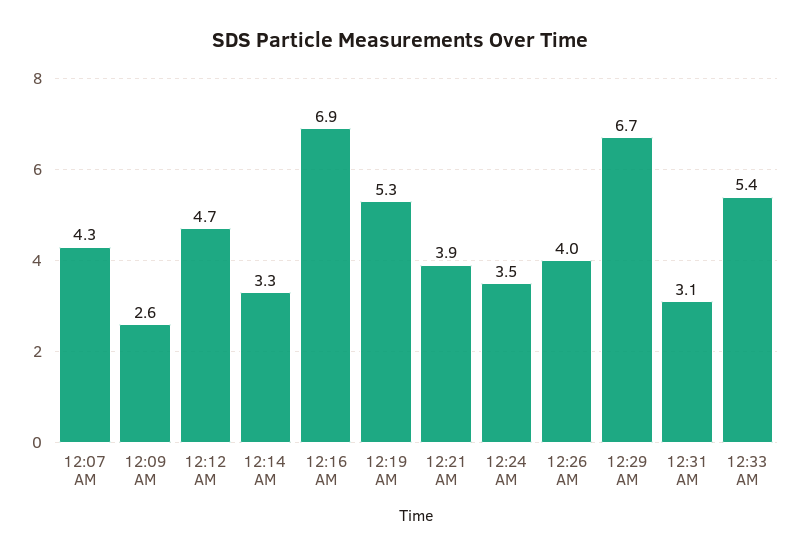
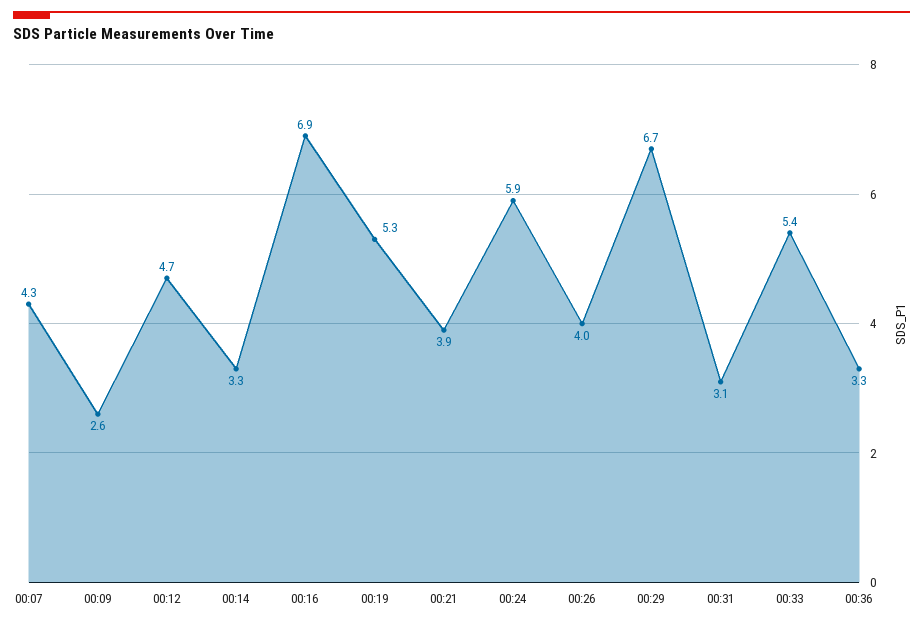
12:24 AM: 3.5 -> 5.9
00:36: none -> 3.3

